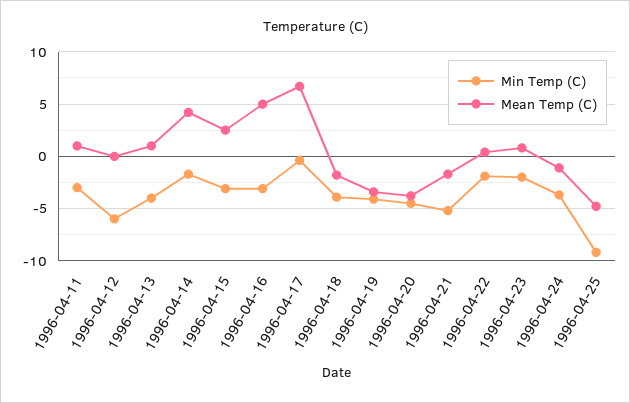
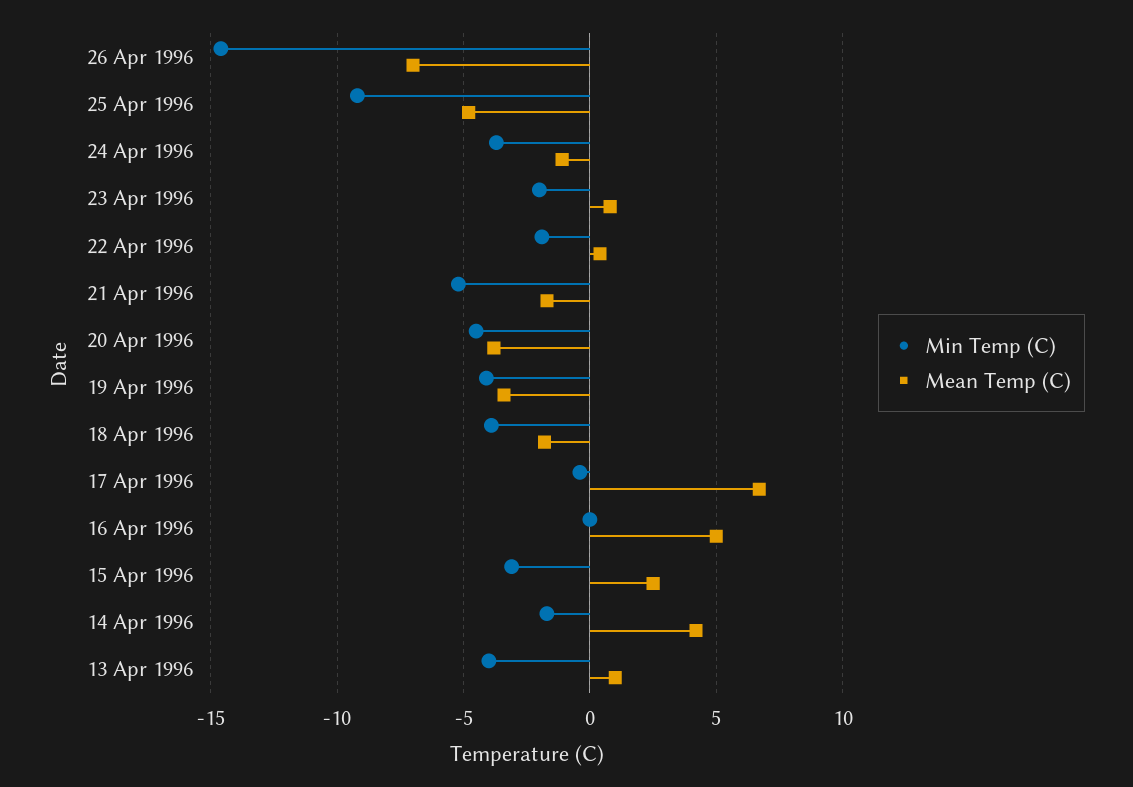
Min Temp (C), 1996-04-11: -3 -> none
Mean Temp (C), 1996-04-11: 1 -> none
Min Temp (C), 1996-04-12: -6 -> none
Mean Temp (C), 1996-04-12: 0 -> none
Min Temp (C), 1996-04-16: -3 -> 0
Min Temp (C), 26 Apr 1996: none -> -14.5
Mean Temp (C), 26 Apr 1996: none -> -7

